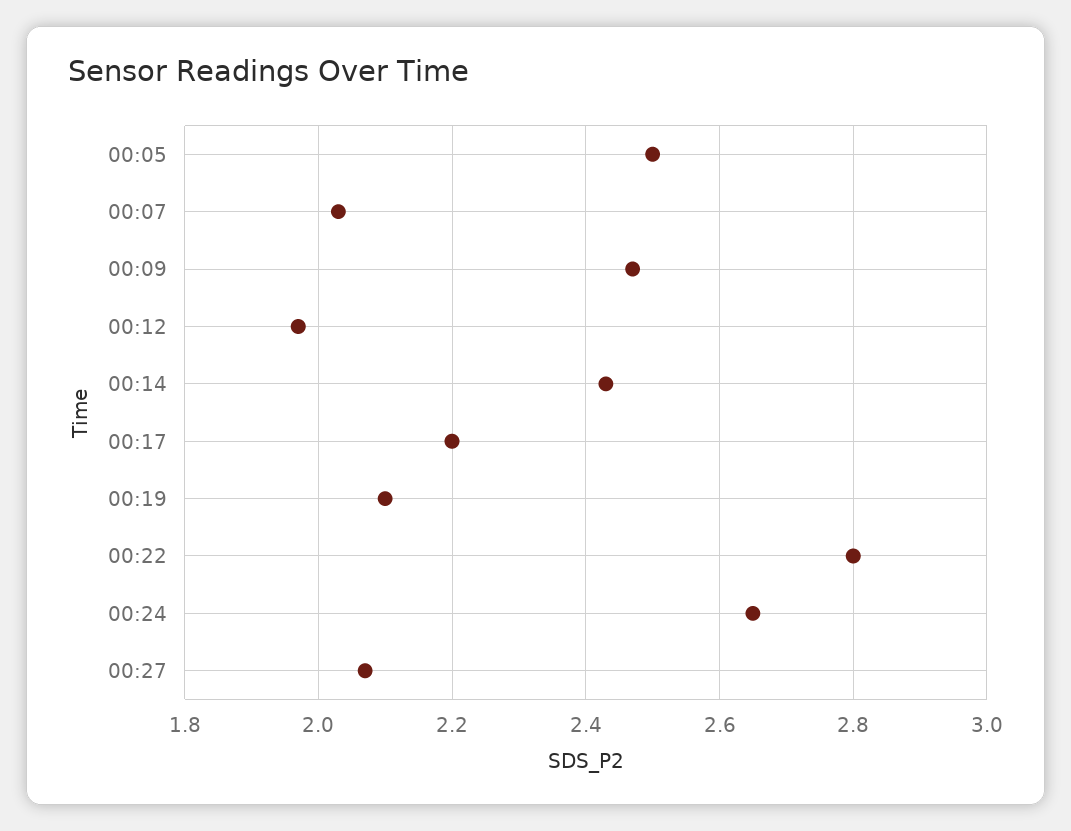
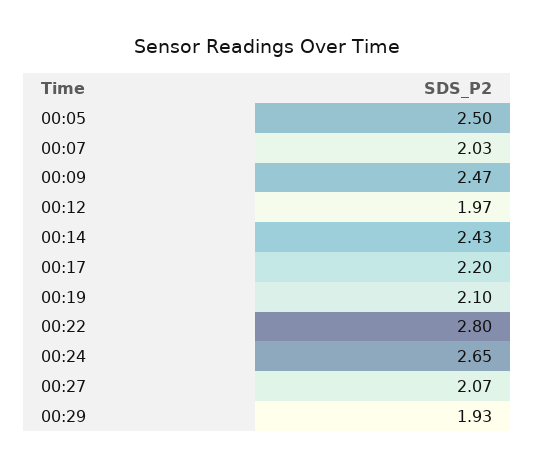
00:29: none -> 1.93

